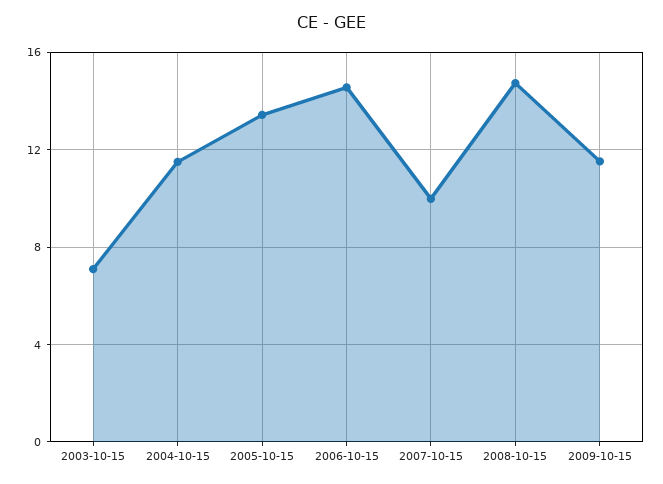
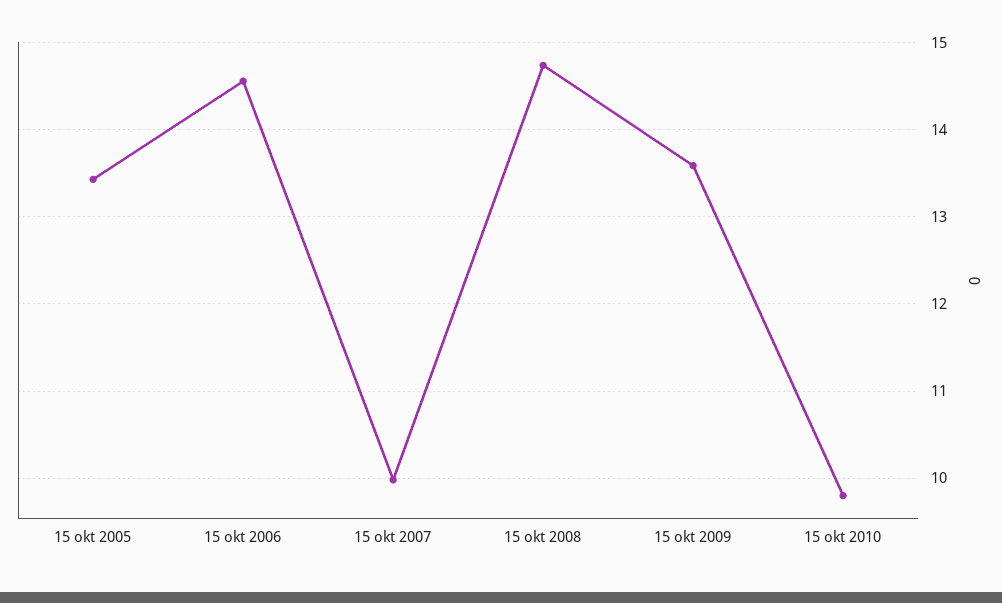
2003-10-15: 7 -> none
2004-10-15: 11.5 -> none
2009-10-15: 11.5 -> 13.6
15 okt 2010: none -> 9.8

